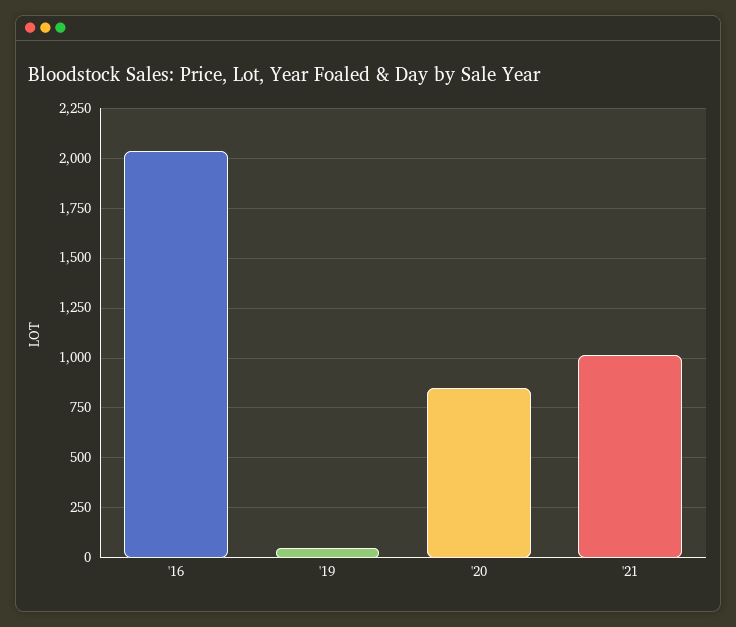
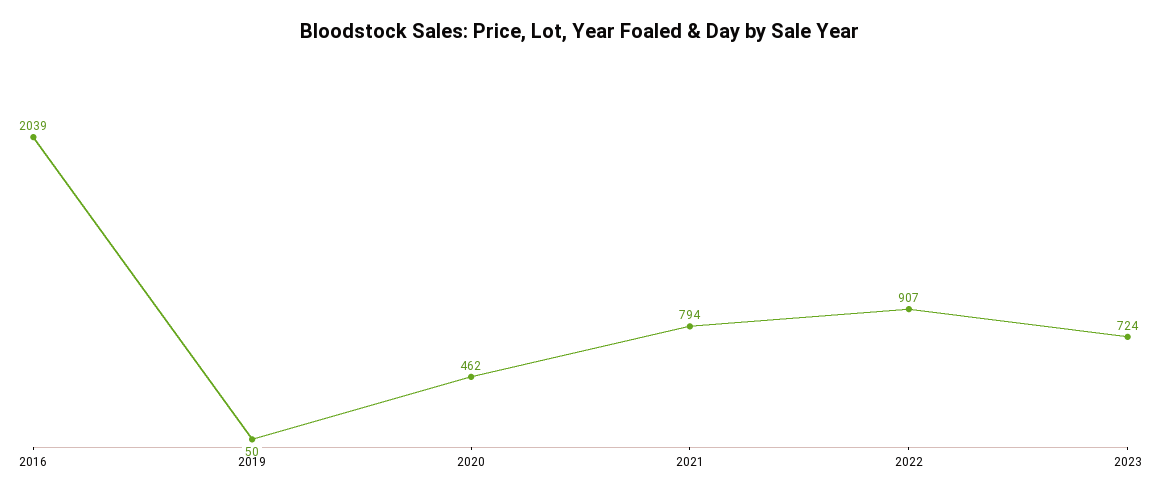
'20: 850 -> 462
'21: 1000 -> 794
2022: none -> 907
2023: none -> 724

